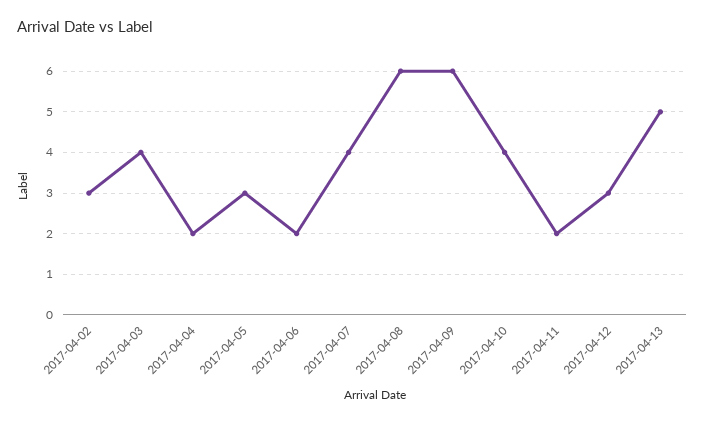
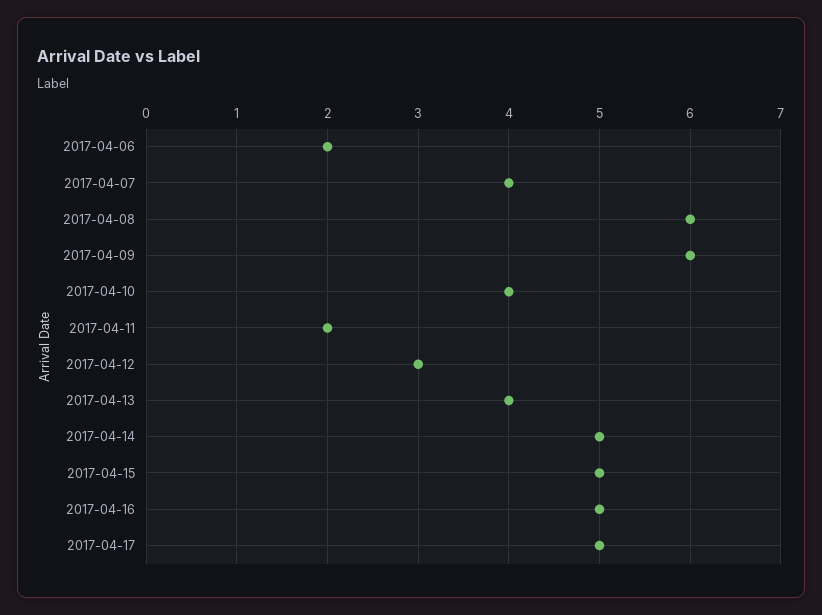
2017-04-02: 3 -> none
2017-04-03: 4 -> none
2017-04-04: 2 -> none
2017-04-05: 3 -> none
2017-04-13: 5 -> 4
2017-04-14: none -> 5
2017-04-15: none -> 5
2017-04-16: none -> 5
2017-04-17: none -> 5

